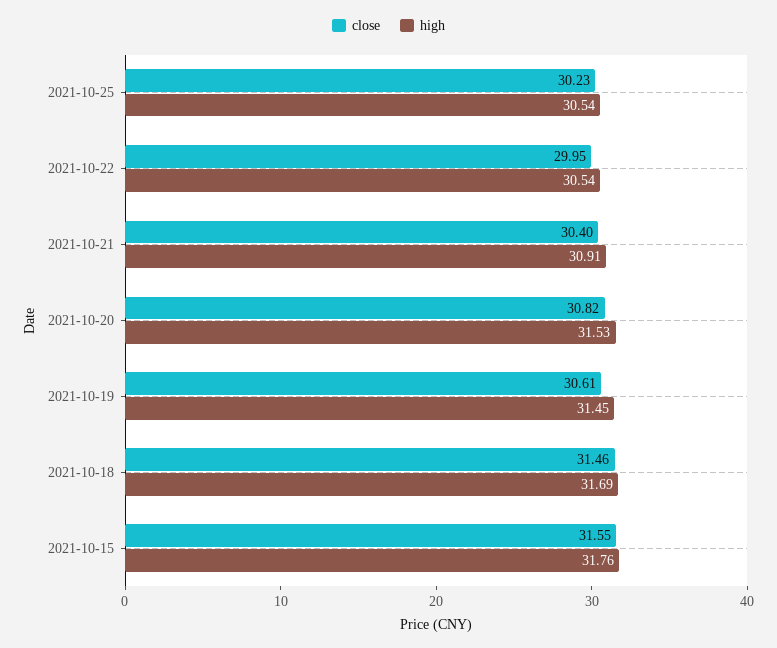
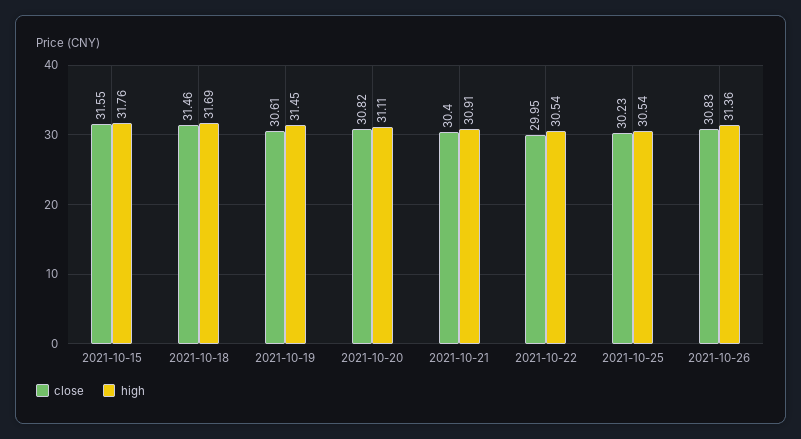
high, 2021-10-20: 31.53 -> 31.11
close, 2021-10-26: none -> 30.83
high, 2021-10-26: none -> 31.36

